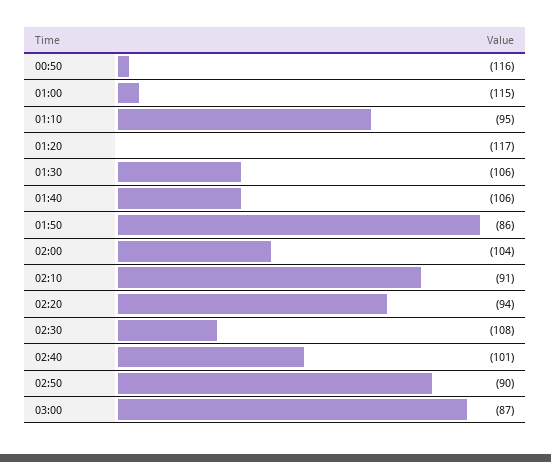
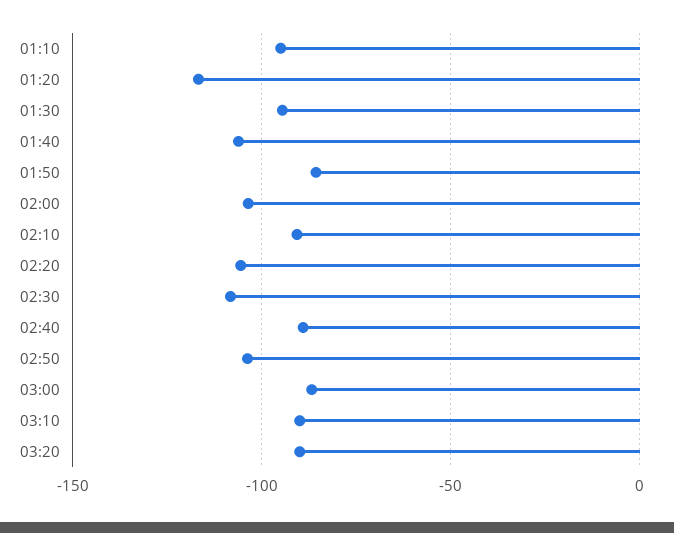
00:50: -116 -> none
01:00: -115 -> none
01:30: -106 -> -95
02:20: -94 -> -105
02:40: -101 -> -90
02:50: -90 -> -105
03:10: none -> -90
03:20: none -> -90

